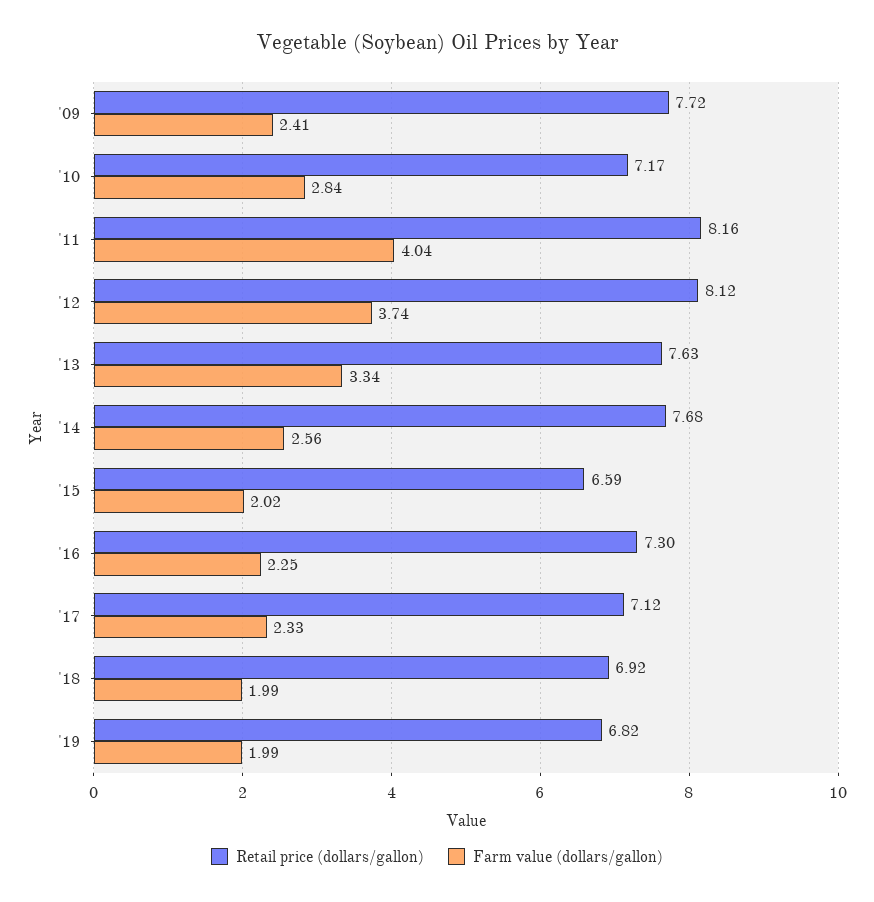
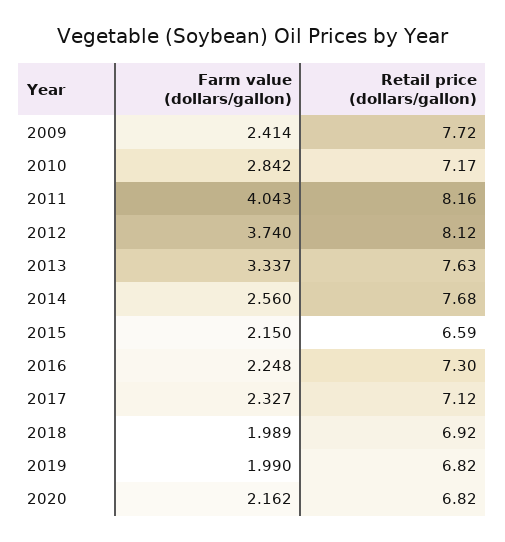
Farm value (dollars/gallon), '15: 2.02 -> 2.15
Farm value (dollars/gallon), 2020: none -> 2.162
Retail price (dollars/gallon), 2020: none -> 6.82

